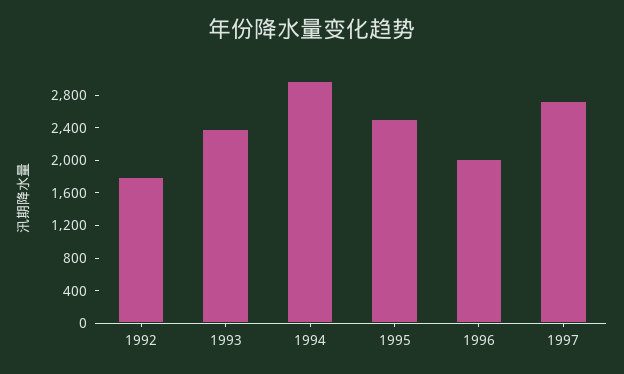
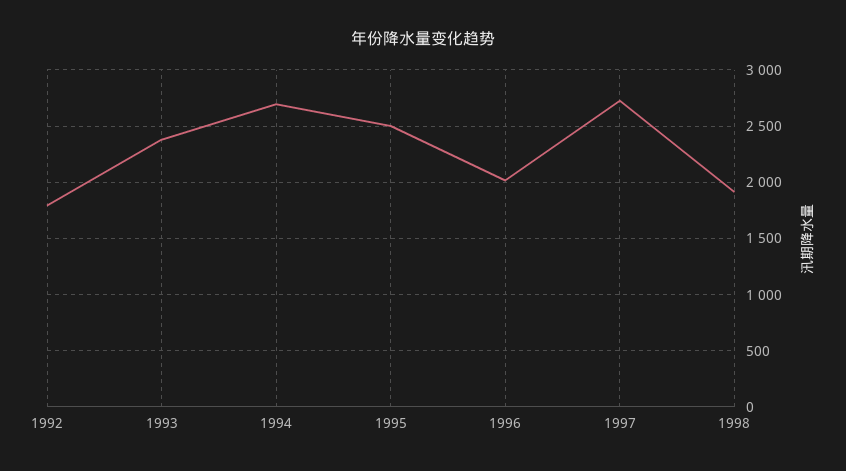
1994: 3000 -> 2700
1998: none -> 1900

